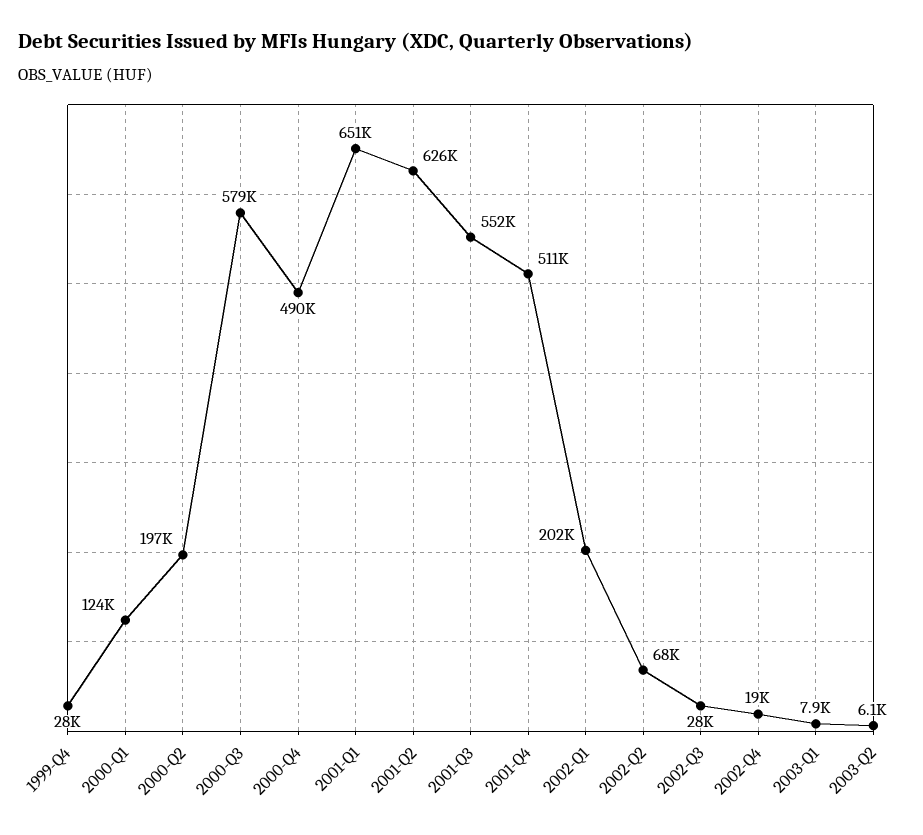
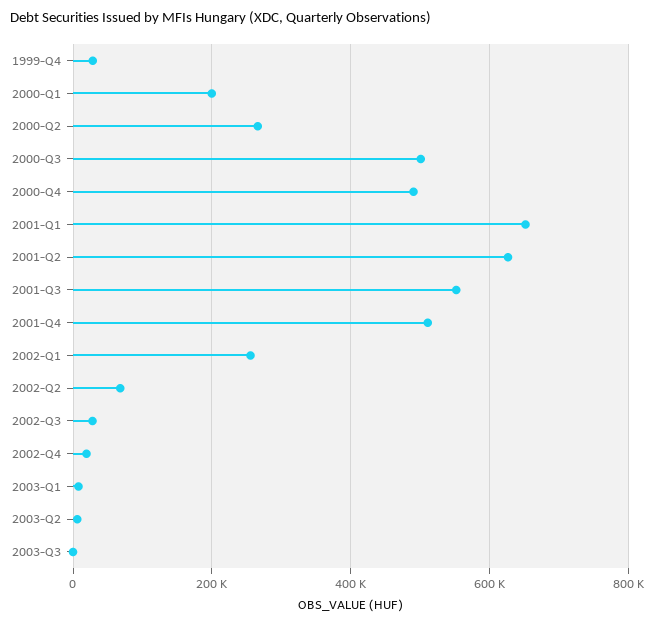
2000-Q1: 124000 -> 200000
2000-Q2: 197000 -> 260000
2000-Q3: 579000 -> 500000
2002-Q1: 202000 -> 260000
2003-Q3: none -> 0

